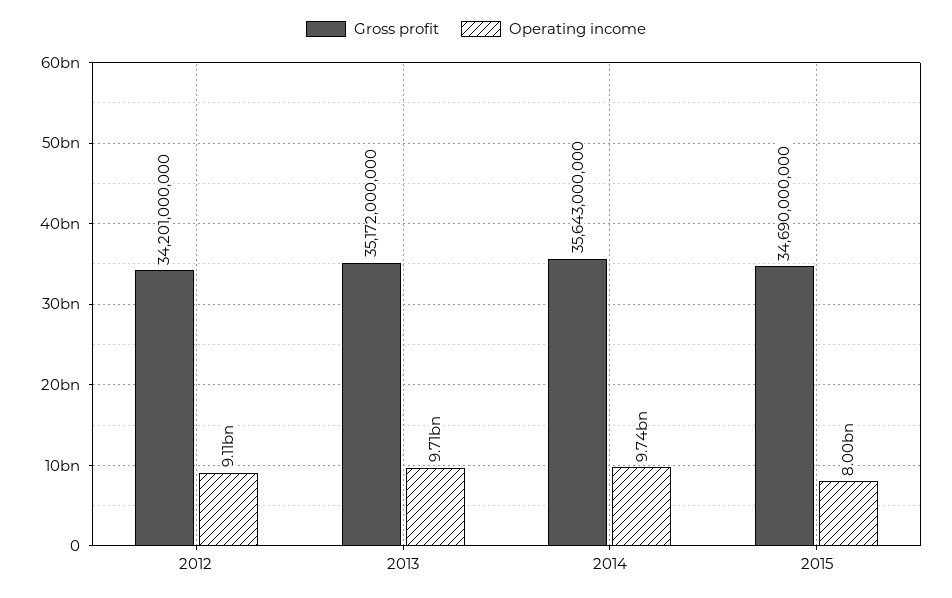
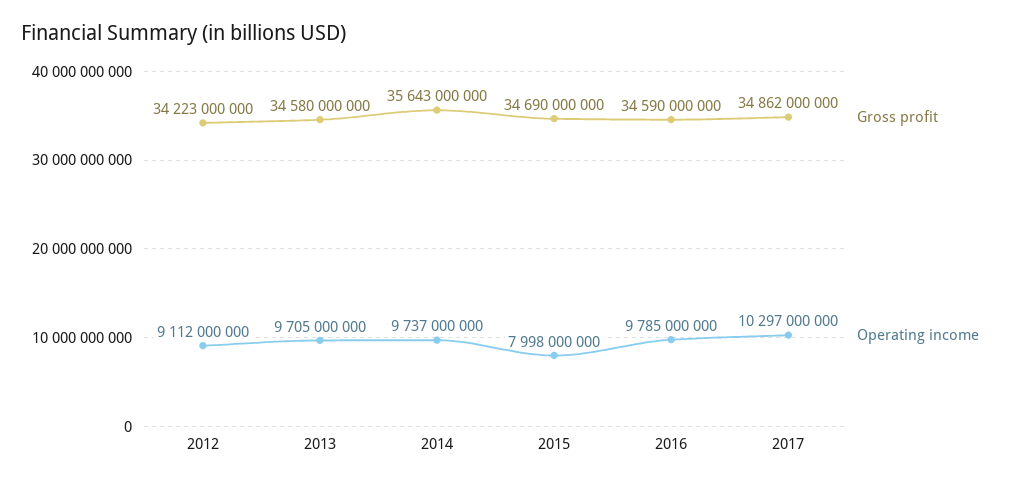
Gross profit, 2012: 34201000000 -> 34223000000
Gross profit, 2013: 35172000000 -> 34580000000
Gross profit, 2016: none -> 34590000000
Operating income, 2016: none -> 9785000000
Gross profit, 2017: none -> 34862000000
Operating income, 2017: none -> 10297000000

